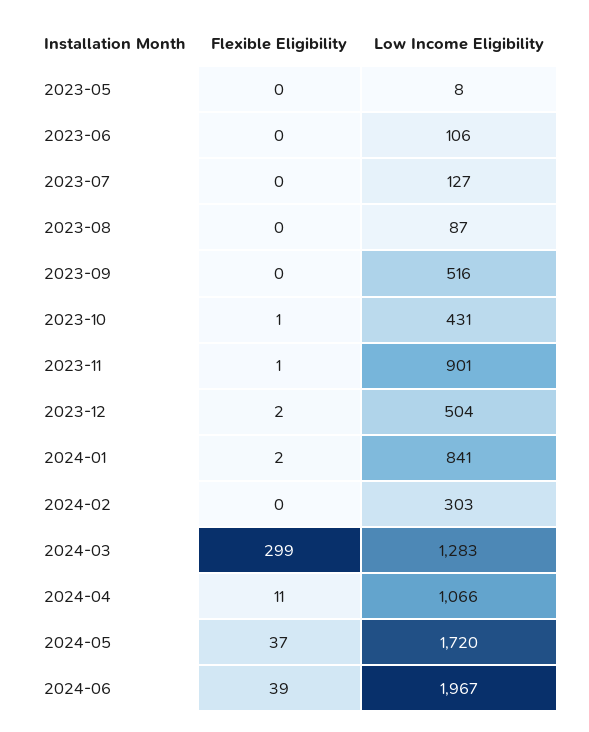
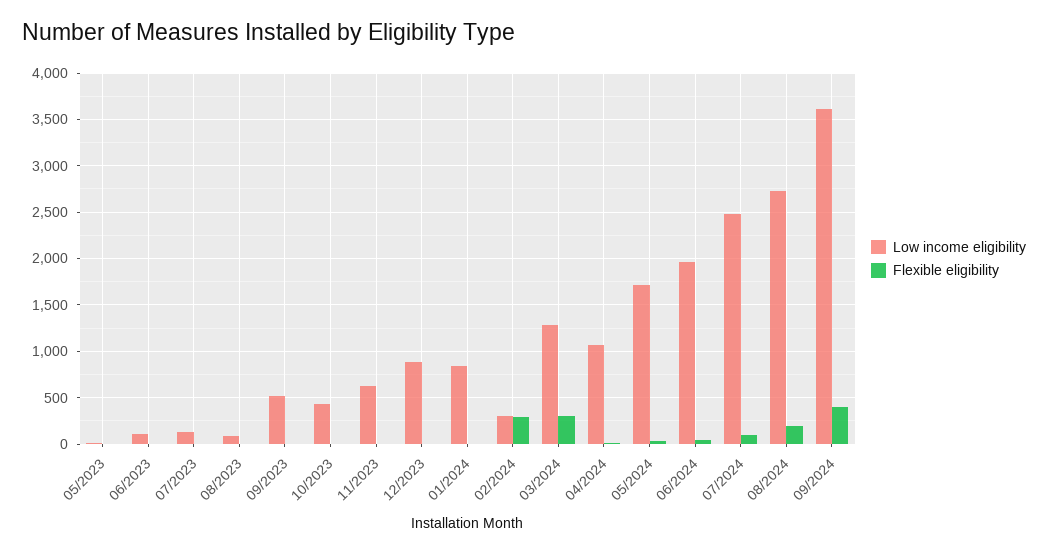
Low Income Eligibility, 2023-11: 901 -> 600
Low Income Eligibility, 2023-12: 504 -> 900
Flexible Eligibility, 2024-02: 0 -> 300
Low Income Eligibility, 07/2024: none -> 2500
Flexible Eligibility, 07/2024: none -> 100
Low Income Eligibility, 08/2024: none -> 2700
Flexible Eligibility, 08/2024: none -> 200
Low Income Eligibility, 09/2024: none -> 3600
Flexible Eligibility, 09/2024: none -> 400

